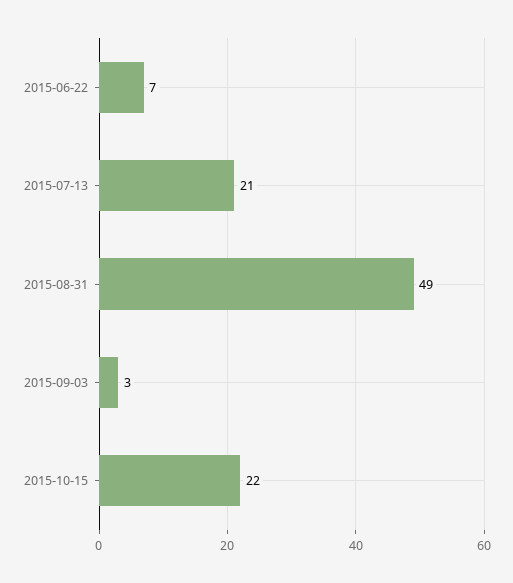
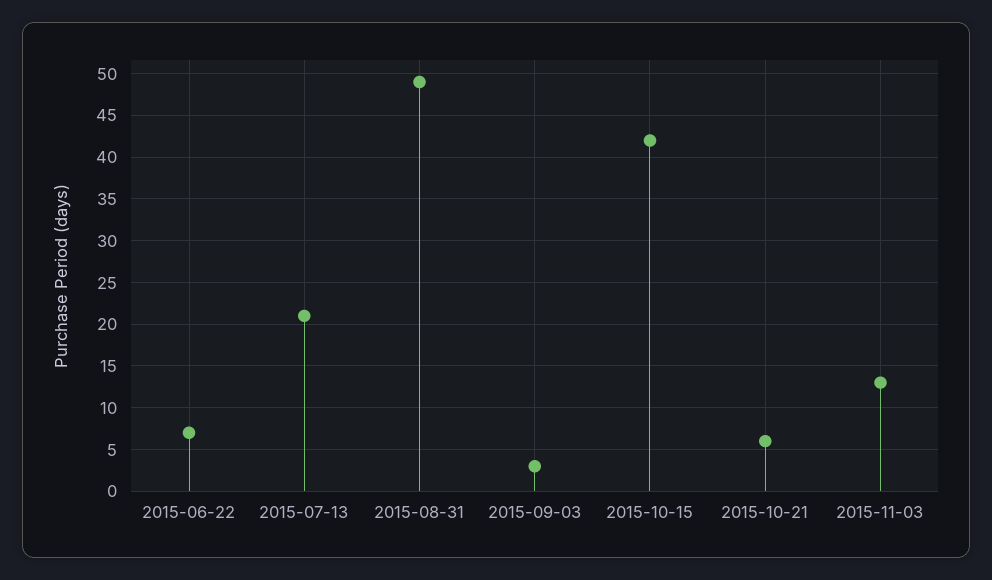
2015-10-15: 22 -> 42
2015-10-21: none -> 6
2015-11-03: none -> 13

